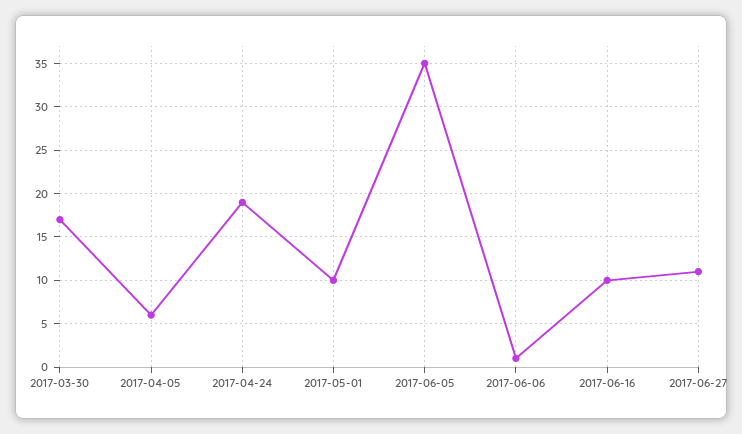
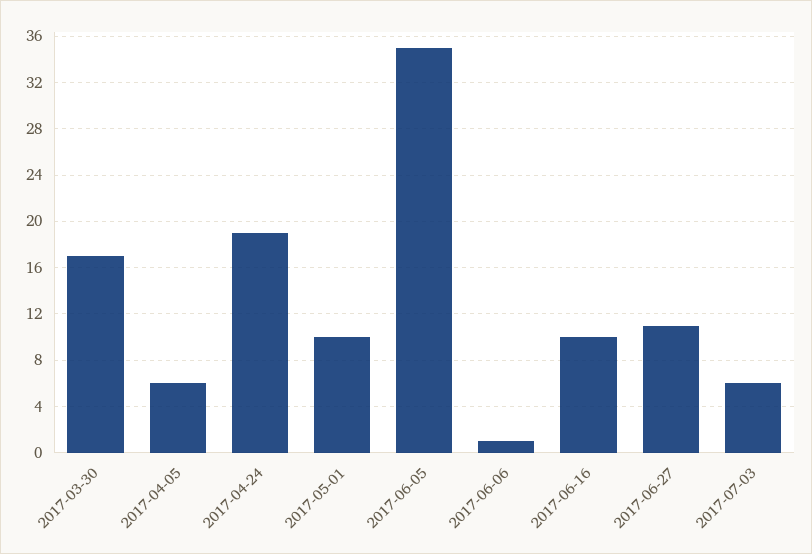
2017-07-03: none -> 6

